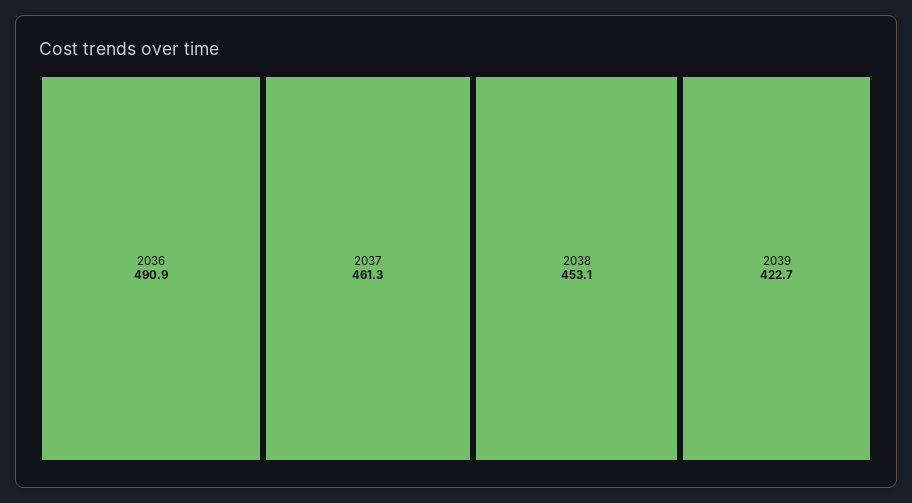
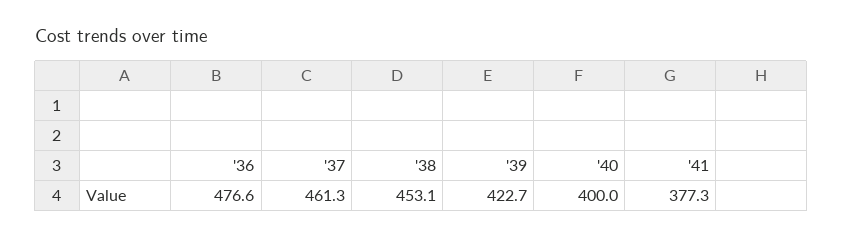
2036: 490.9 -> 476.6
'40: none -> 400
'41: none -> 377.3

